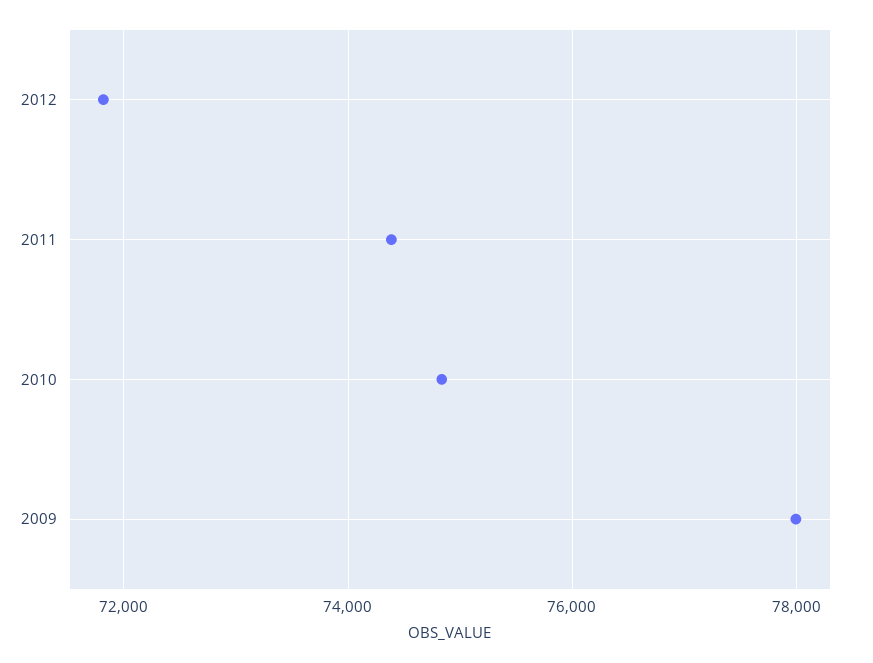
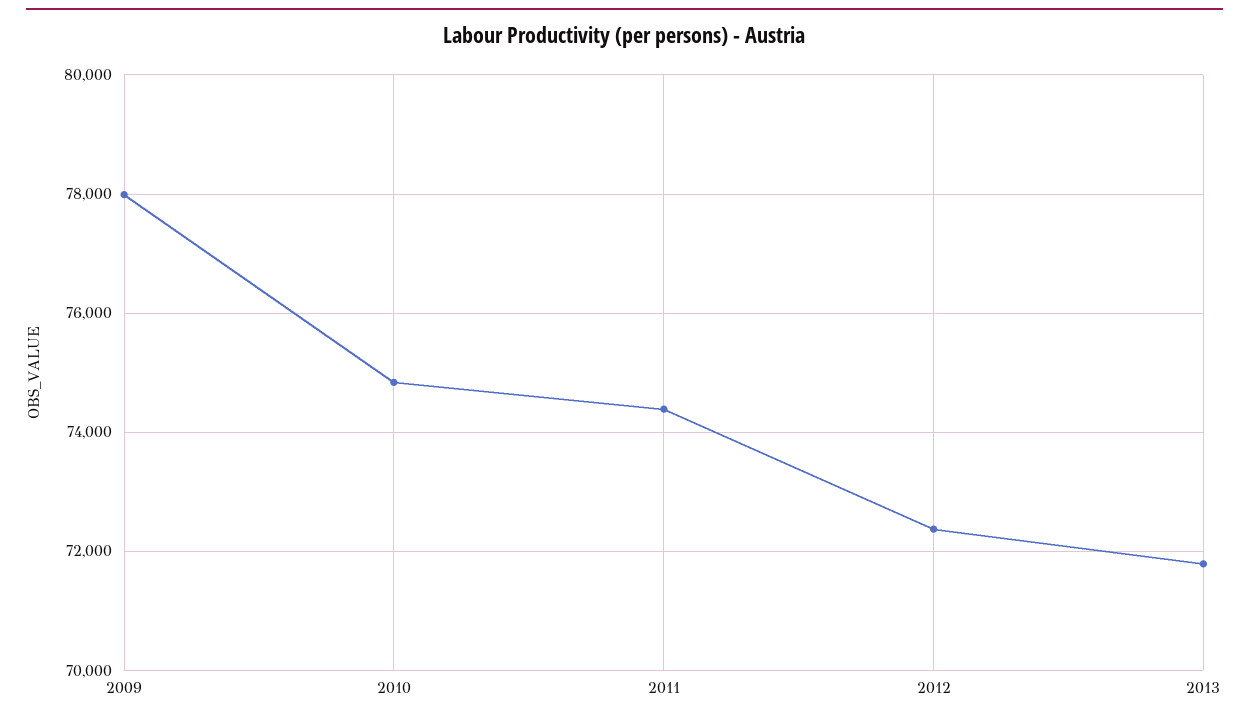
2012: 71800 -> 72400
2013: none -> 71800

